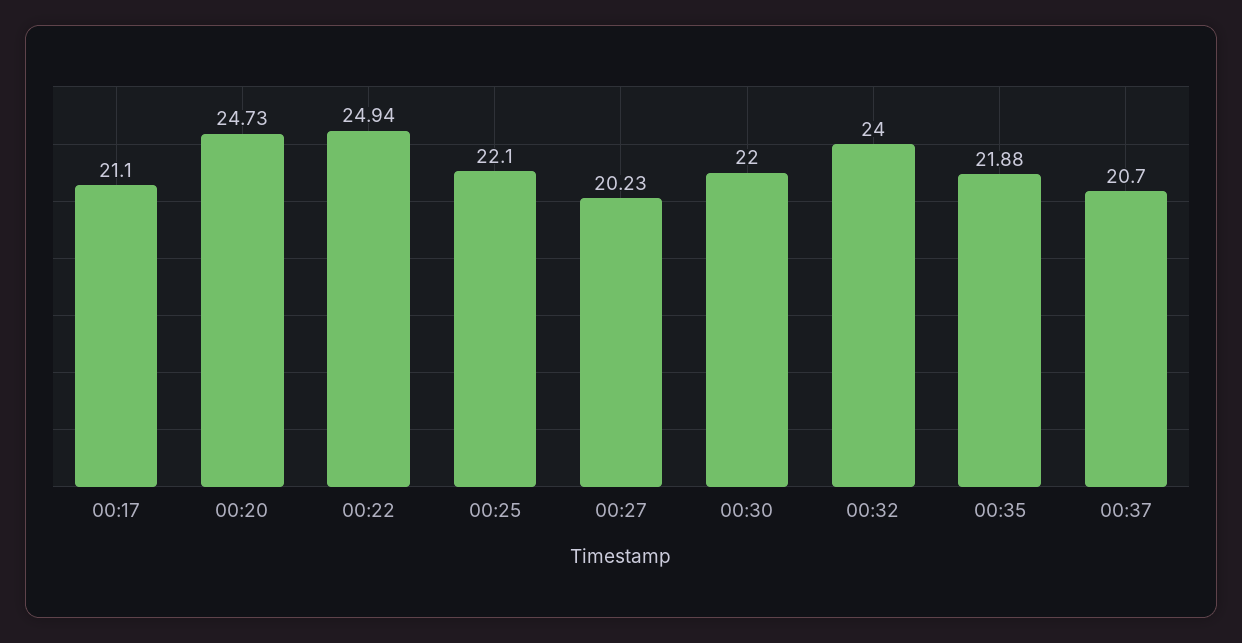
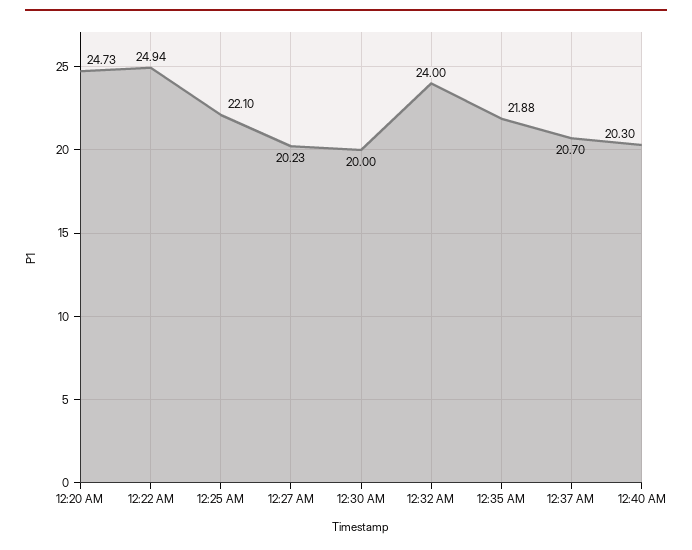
00:17: 21.1 -> none
00:30: 22 -> 20
12:40 AM: none -> 20.3

